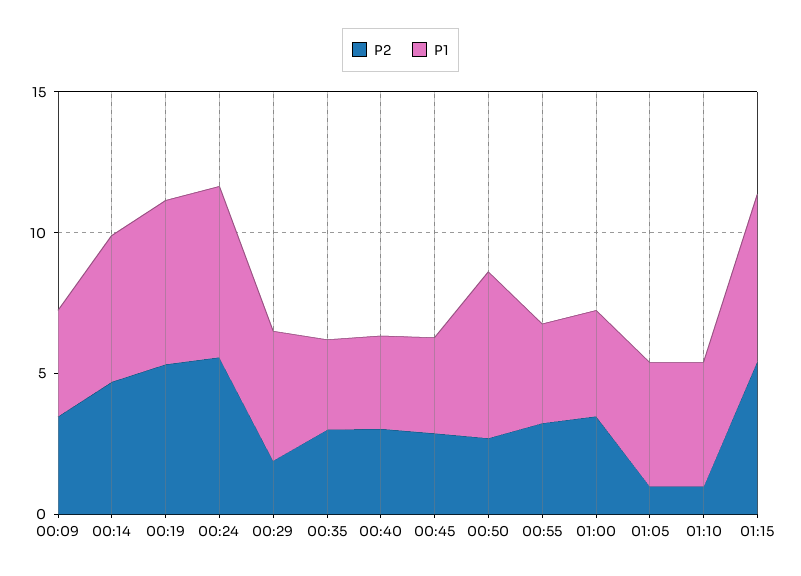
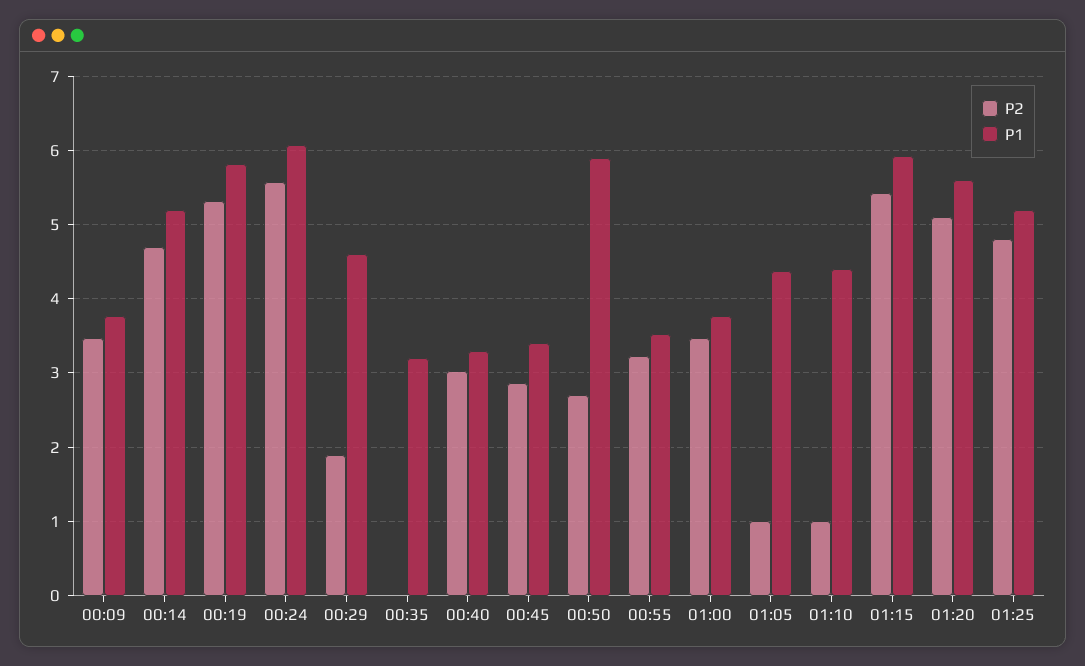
P2, 00:35: 3 -> 0
P2, 01:20: none -> 5.1
P1, 01:20: none -> 5.6
P2, 01:25: none -> 4.8
P1, 01:25: none -> 5.2

